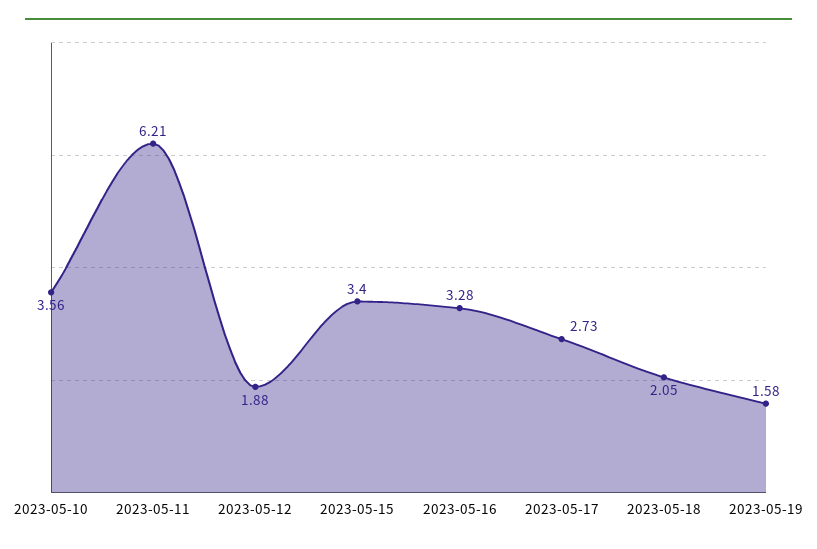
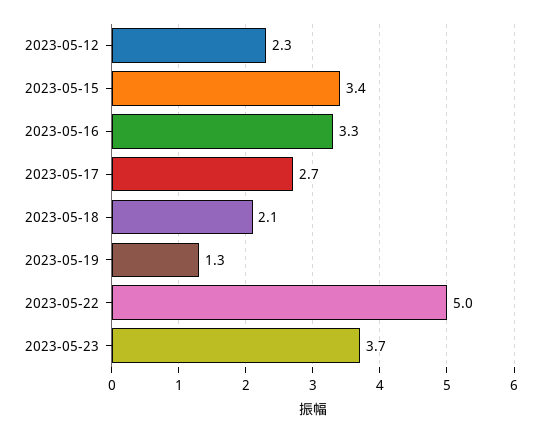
2023-05-10: 3.56 -> none
2023-05-11: 6.21 -> none
2023-05-12: 1.88 -> 2.3
2023-05-19: 1.58 -> 1.3
2023-05-22: none -> 5
2023-05-23: none -> 3.7

